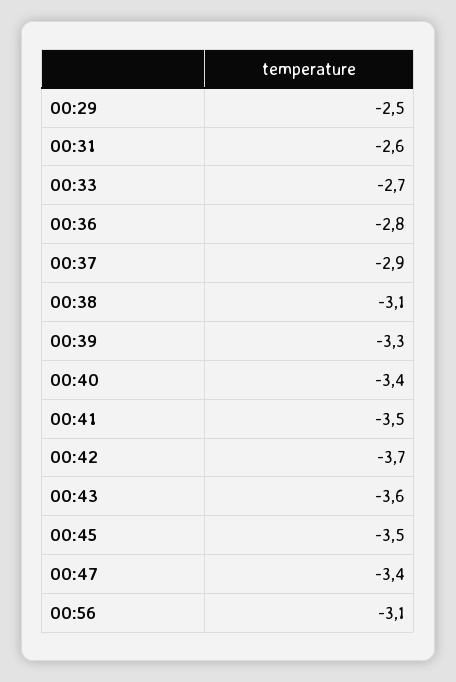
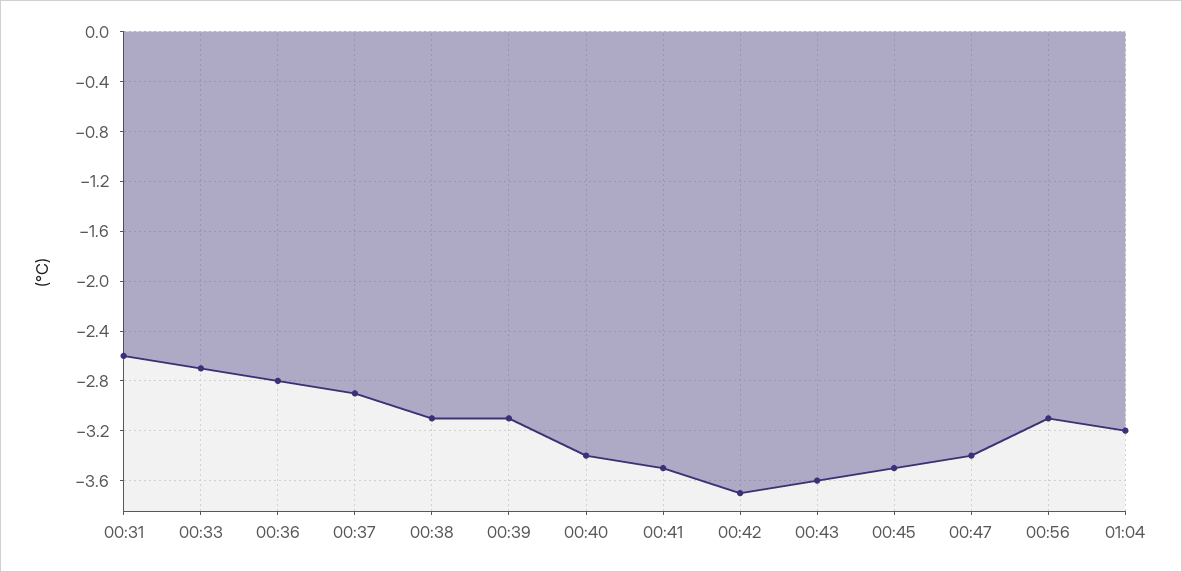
00:29: -2.5 -> none
00:39: -3.3 -> -3.1
01:04: none -> -3.2

